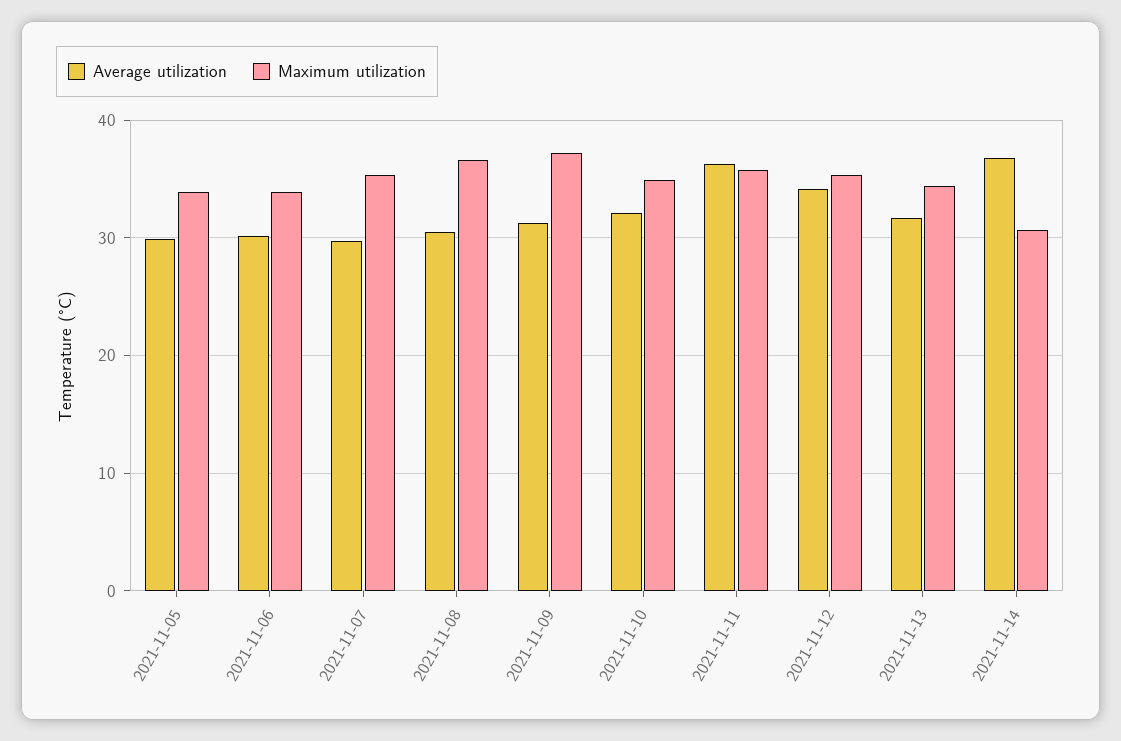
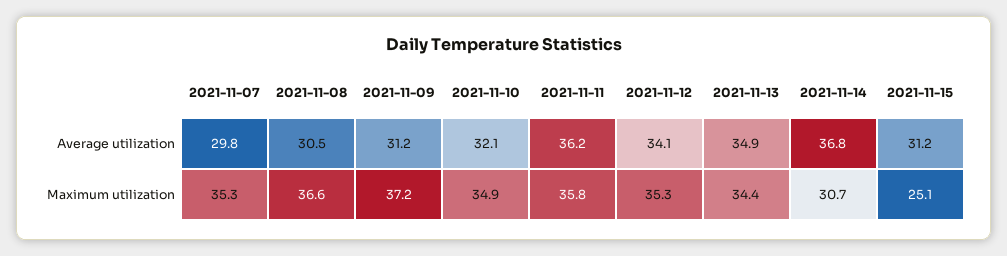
Average utilization, 2021-11-05: 30 -> none
Maximum utilization, 2021-11-05: 34 -> none
Average utilization, 2021-11-06: 30 -> none
Maximum utilization, 2021-11-06: 34 -> none
Average utilization, 2021-11-13: 32 -> 34.9
Average utilization, 2021-11-15: none -> 31.2
Maximum utilization, 2021-11-15: none -> 25.1

